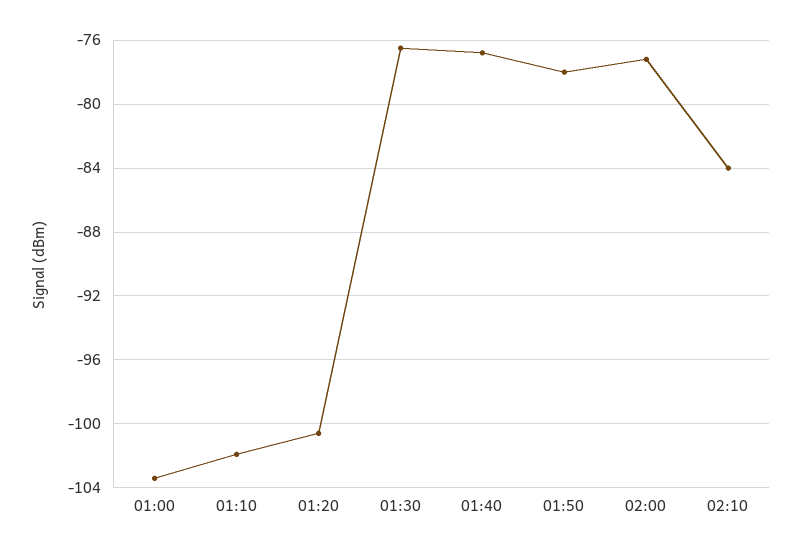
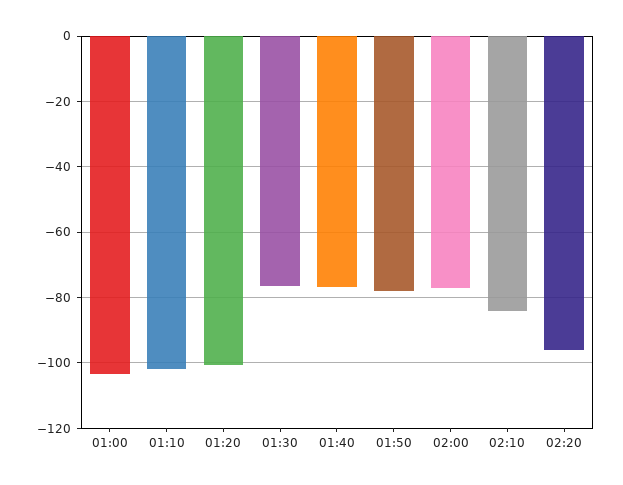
02:20: none -> -96

